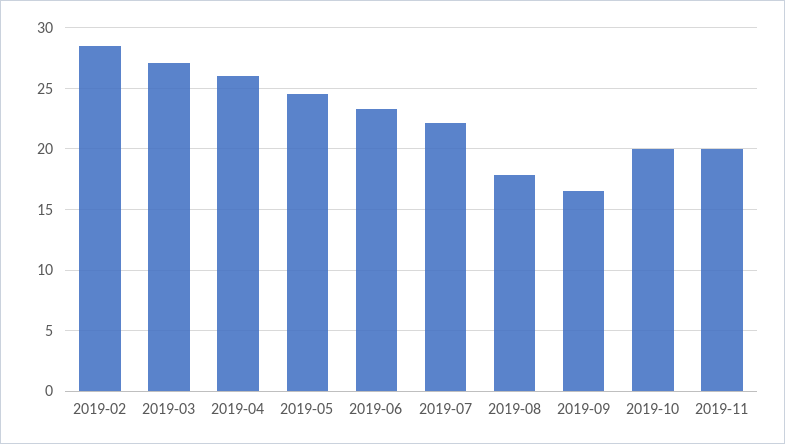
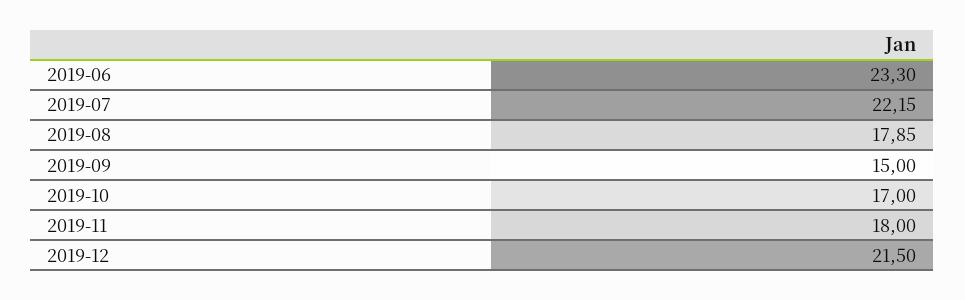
2019-02: 28.5 -> none
2019-03: 27 -> none
2019-04: 26 -> none
2019-05: 24.5 -> none
2019-09: 16.5 -> 15
2019-10: 20 -> 17
2019-11: 20 -> 18
2019-12: none -> 21.5

